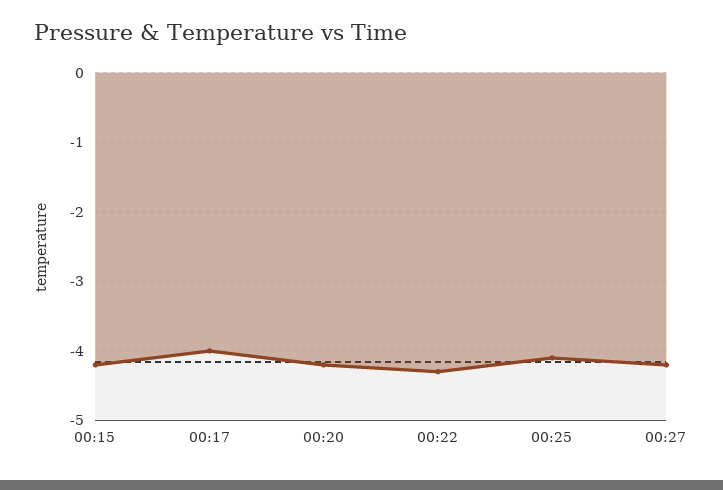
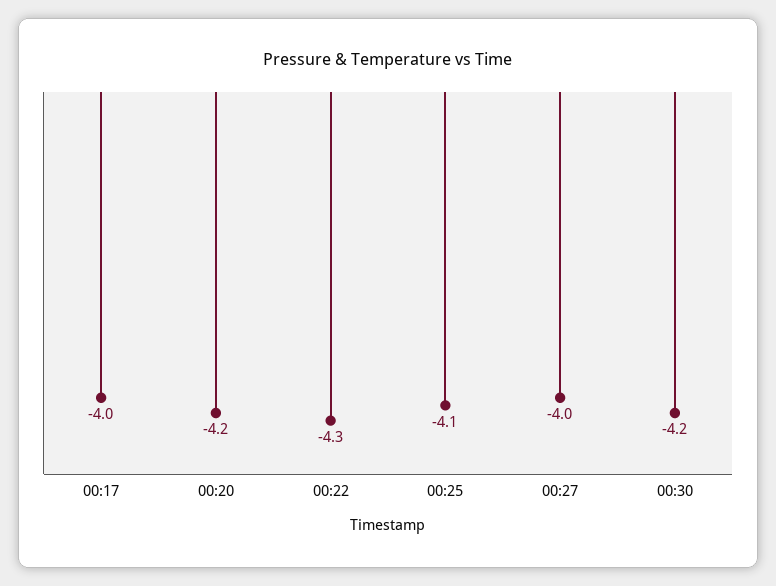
00:15: -4.2 -> none
00:27: -4.2 -> -4
00:30: none -> -4.2

